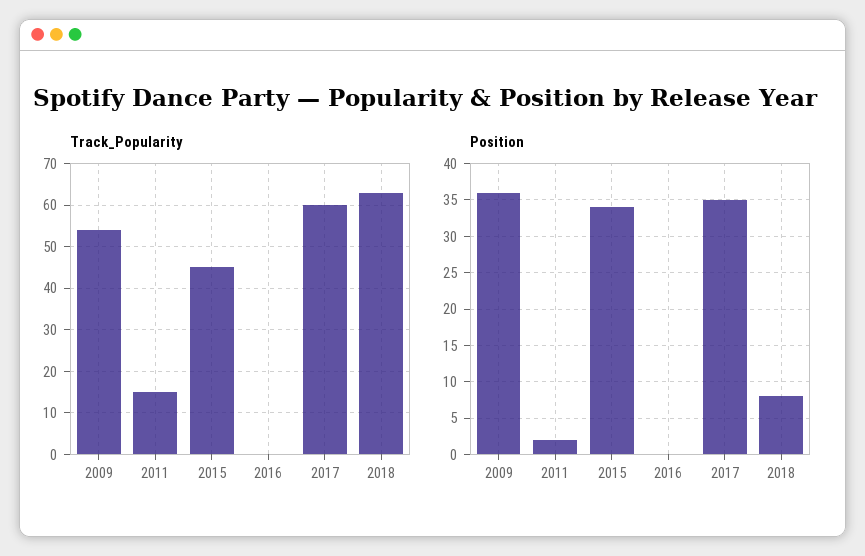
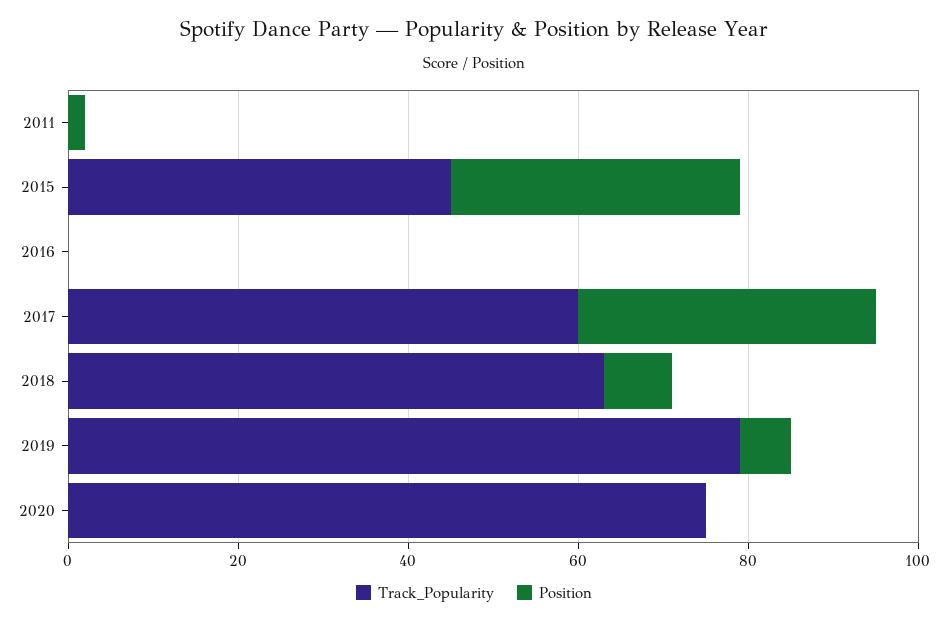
Track_Popularity, 2009: 55 -> none
Track_Popularity, 2011: 15 -> 0
Position, 2009: 36 -> none
Track_Popularity, 2019: none -> 80
Position, 2019: none -> 5
Track_Popularity, 2020: none -> 75
Position, 2020: none -> 0

